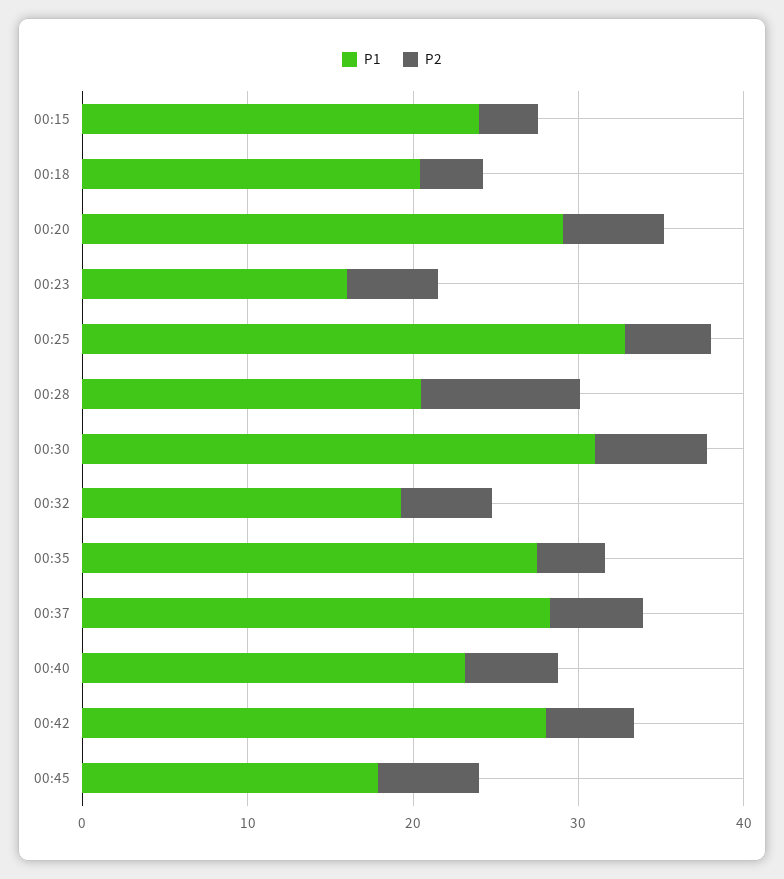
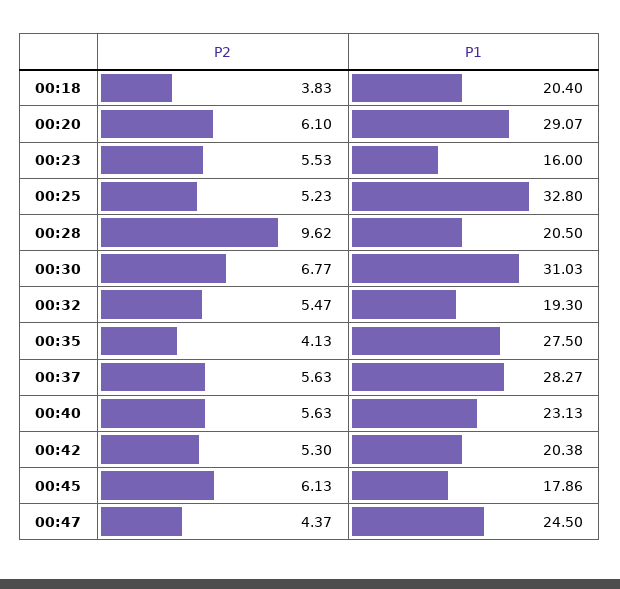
P1, 00:15: 24 -> none
P2, 00:15: 4 -> none
P1, 00:42: 28 -> 20.38
P2, 00:47: none -> 4.37
P1, 00:47: none -> 24.5

